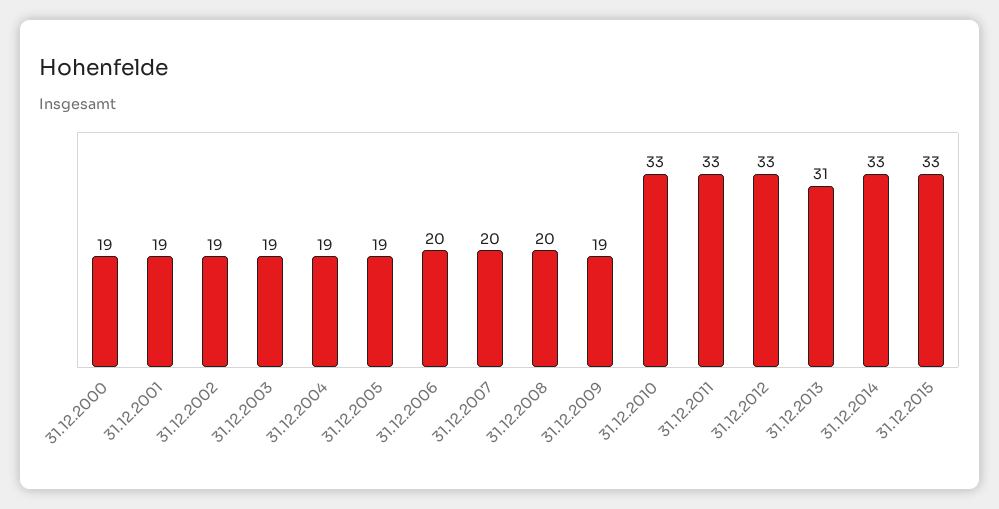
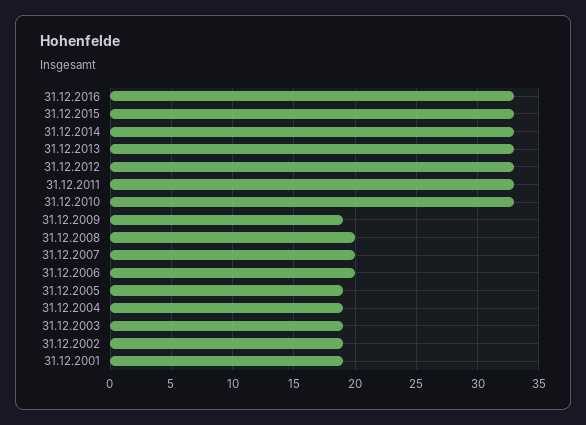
31.12.2000: 19 -> none
31.12.2013: 31 -> 33
31.12.2016: none -> 33

